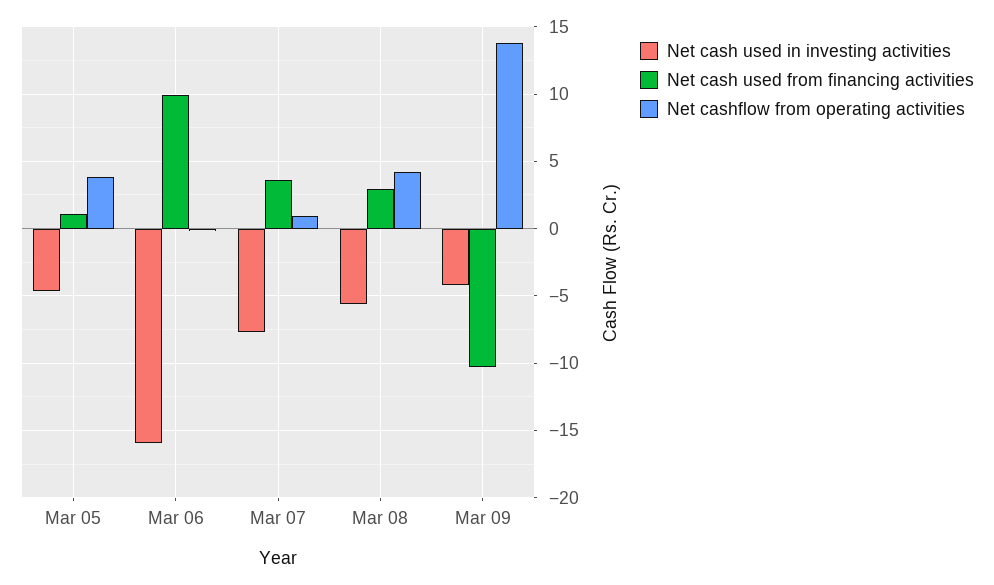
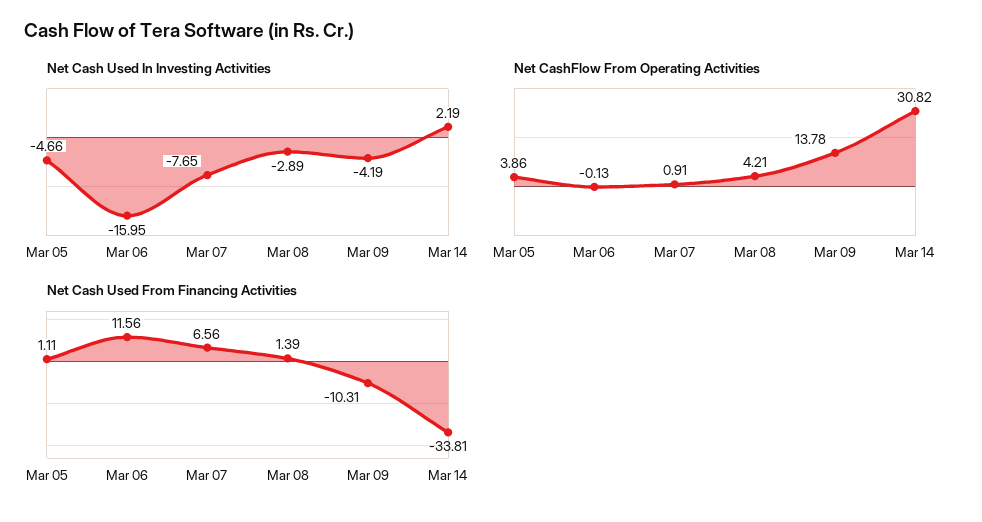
Net cash used from financing activities, Mar 06: 10 -> 11.56
Net cash used from financing activities, Mar 07: 3.5 -> 6.56
Net cash used in investing activities, Mar 08: -5.5 -> -2.89
Net cash used from financing activities, Mar 08: 3 -> 1.39
Net cash used in investing activities, Mar 14: none -> 2.19
Net cashflow from operating activities, Mar 14: none -> 30.82
Net cash used from financing activities, Mar 14: none -> -33.81

